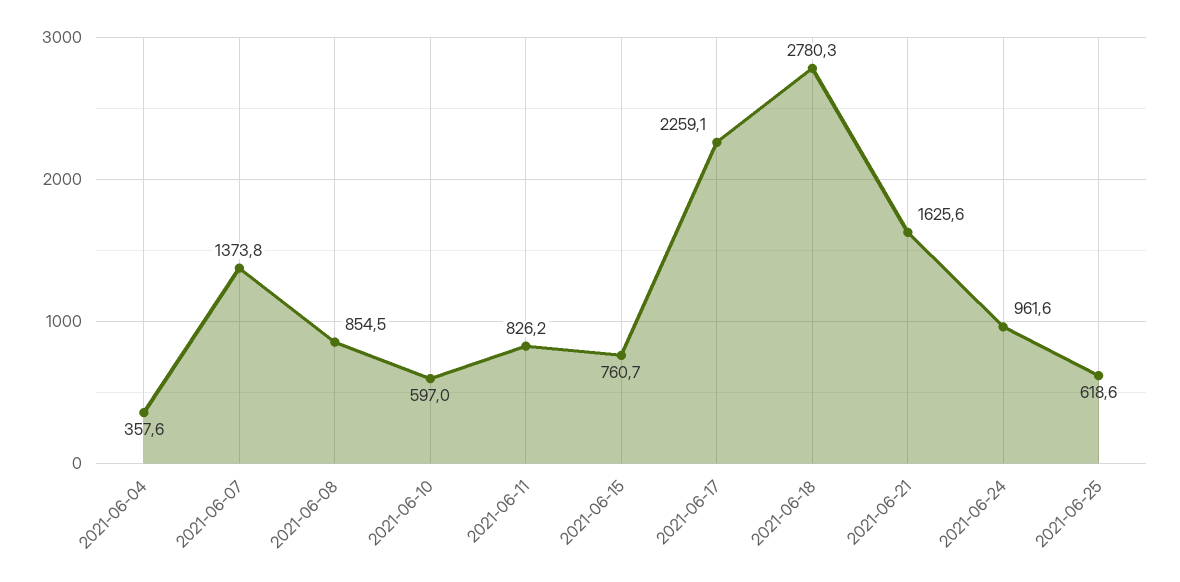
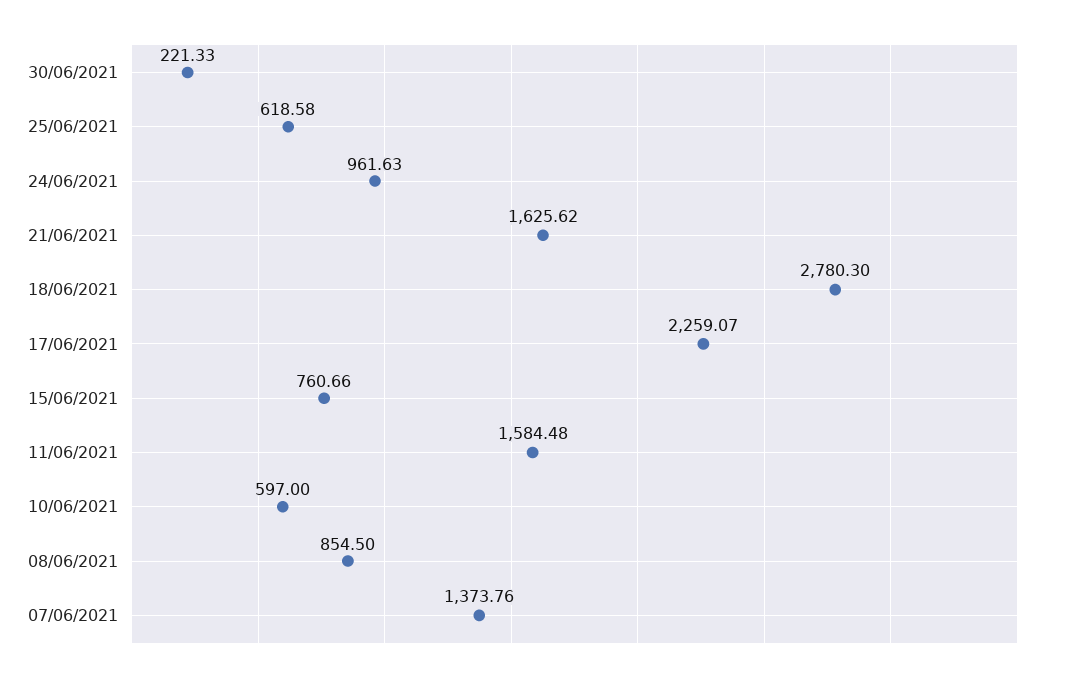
2021-06-04: 357.6 -> none
2021-06-11: 826.2 -> 1584.48
30/06/2021: none -> 221.33

